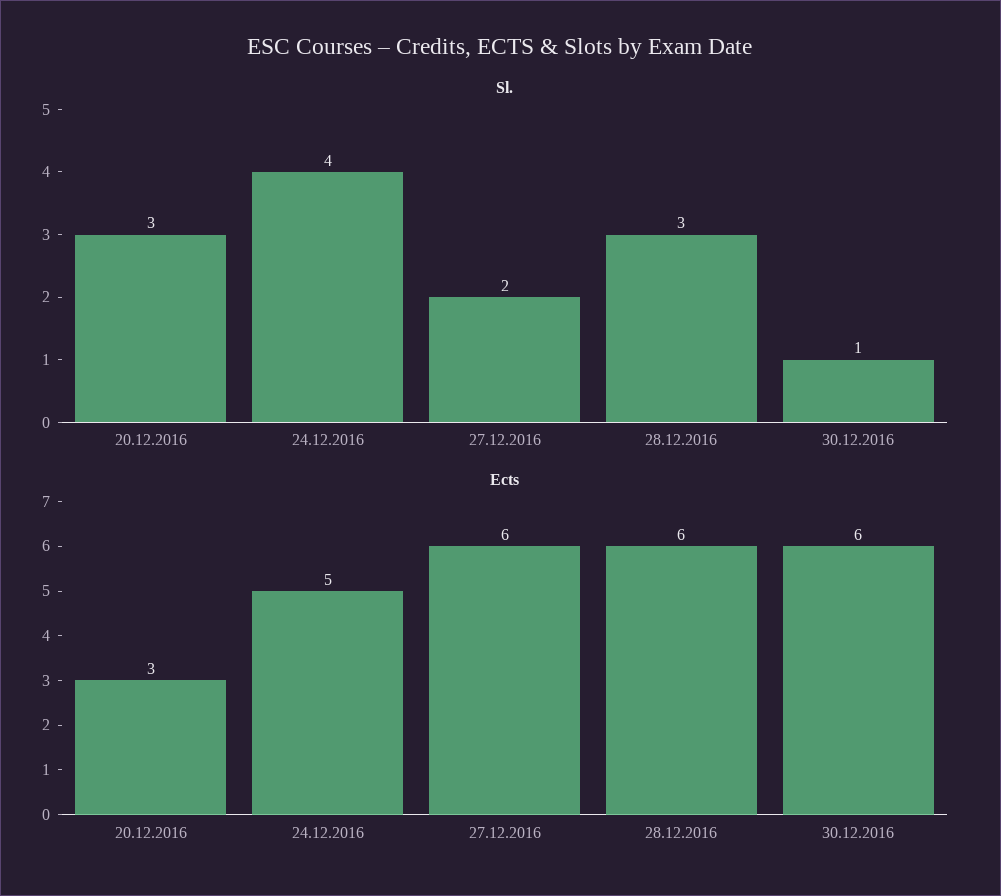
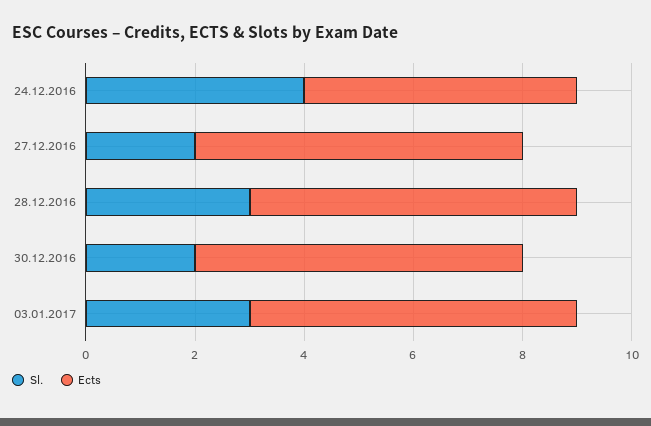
Sl., 20.12.2016: 3 -> none
Sl., 30.12.2016: 1 -> 2
Ects, 20.12.2016: 3 -> none
Sl., 03.01.2017: none -> 3
Ects, 03.01.2017: none -> 6

